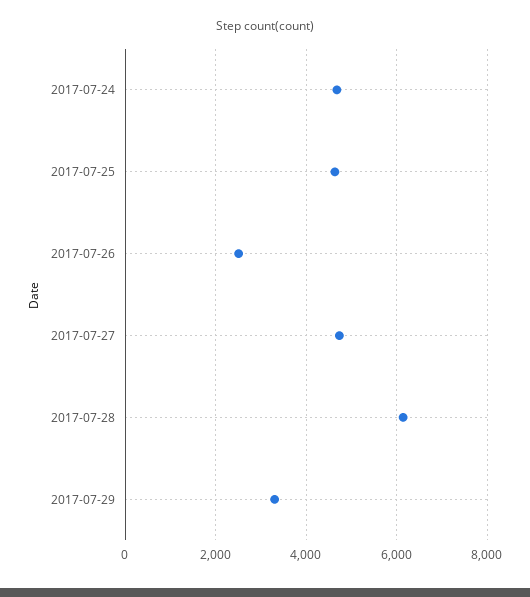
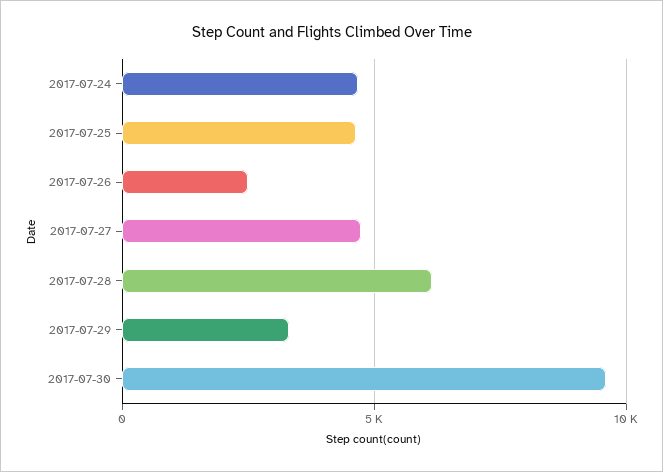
2017-07-30: none -> 9500

